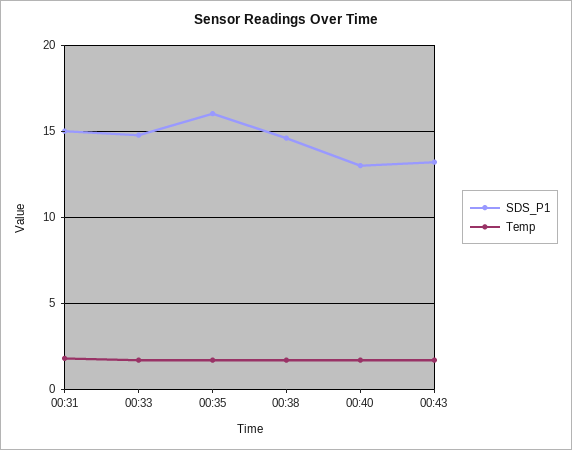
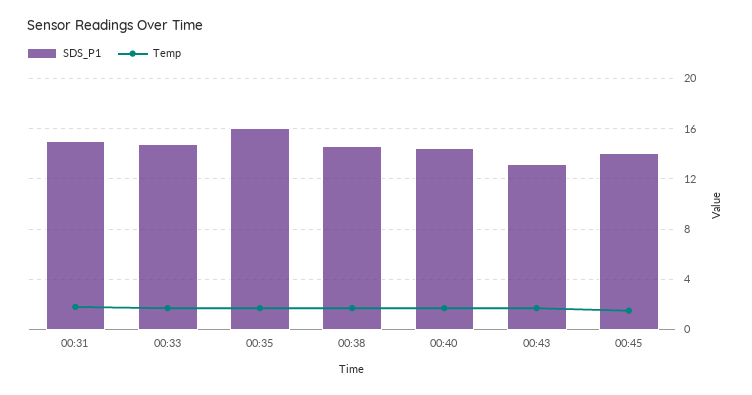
SDS_P1, 00:40: 13 -> 14.5
SDS_P1, 00:45: none -> 14
Temp, 00:45: none -> 1.5

